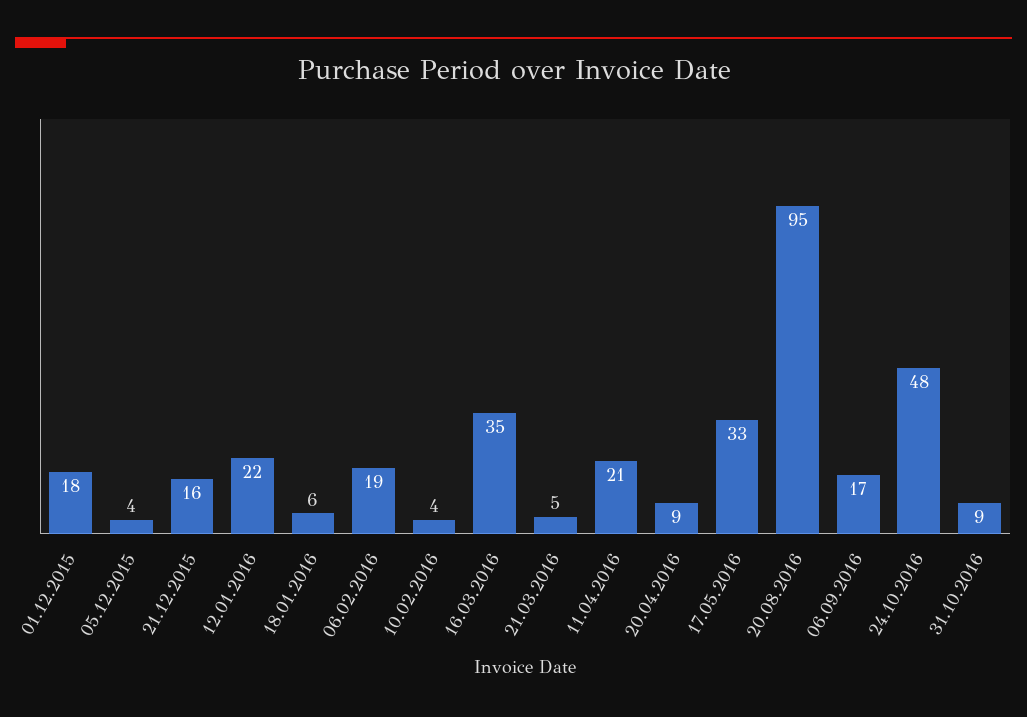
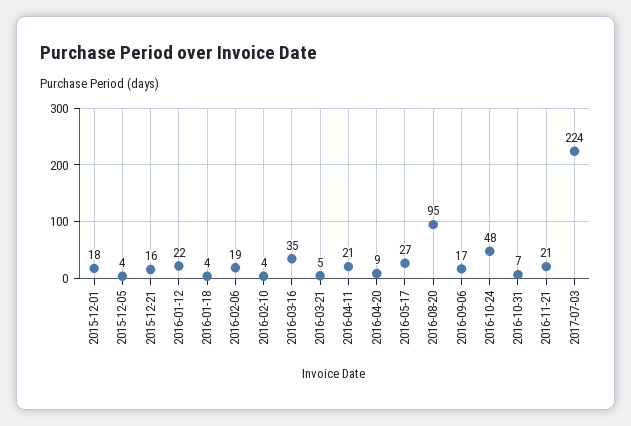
18.01.2016: 6 -> 4
17.05.2016: 33 -> 27
31.10.2016: 9 -> 7
2016-11-21: none -> 21
2017-07-03: none -> 224

